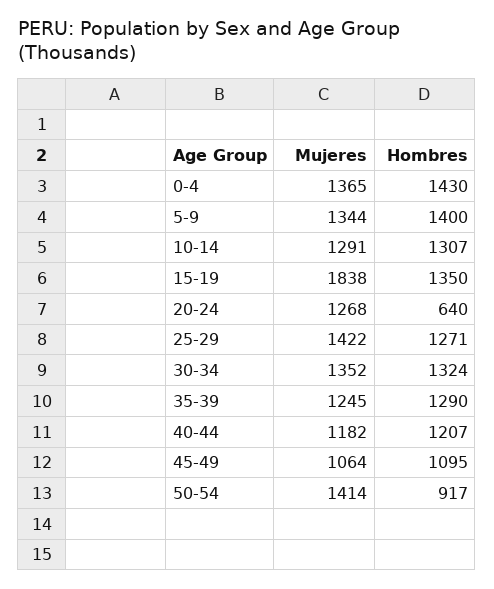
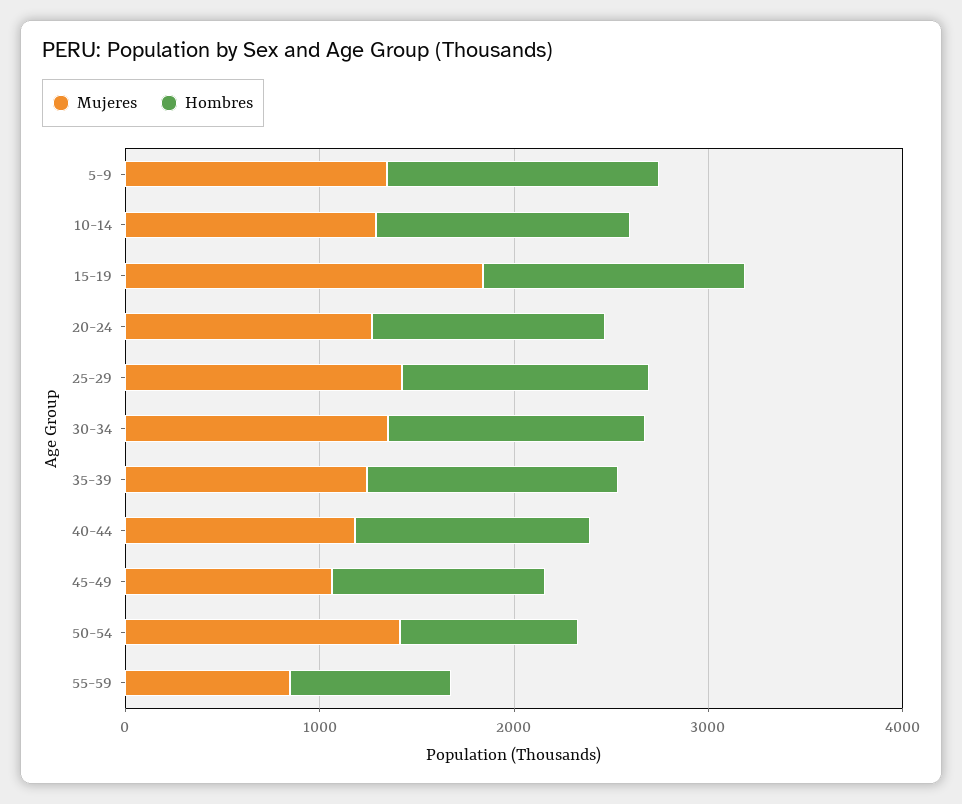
Mujeres, 0-4: 1365 -> none
Hombres, 0-4: 1430 -> none
Hombres, 20-24: 640 -> 1200
Mujeres, 55-59: none -> 800
Hombres, 55-59: none -> 800

